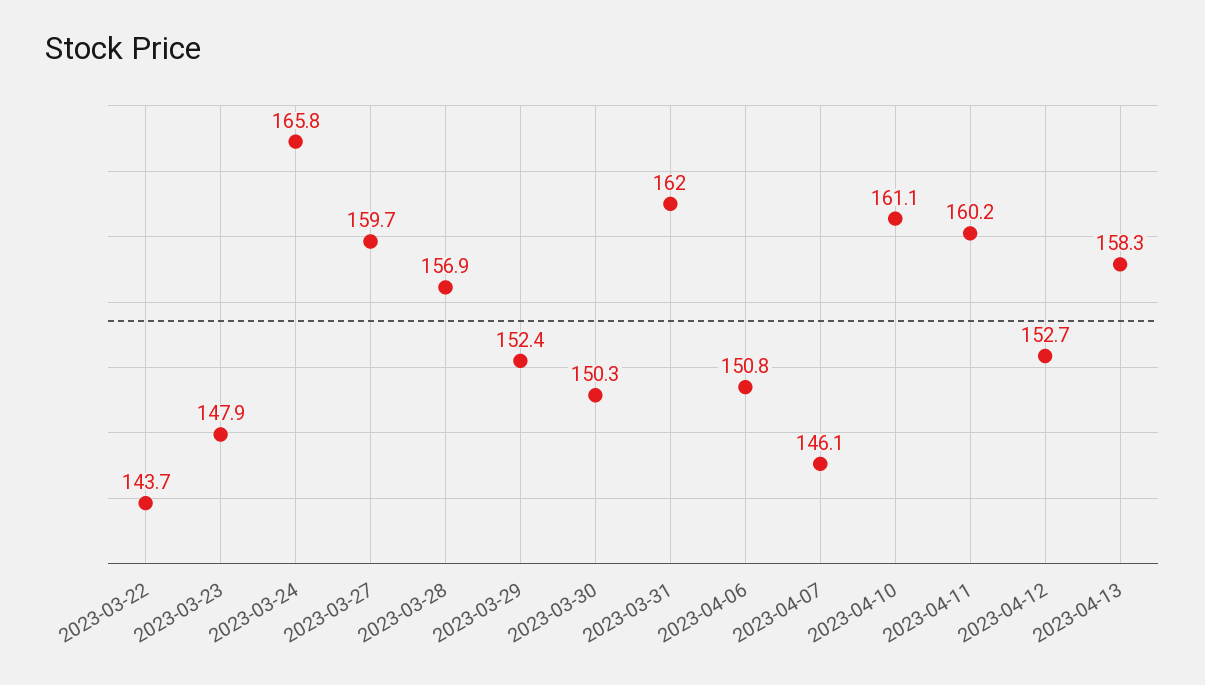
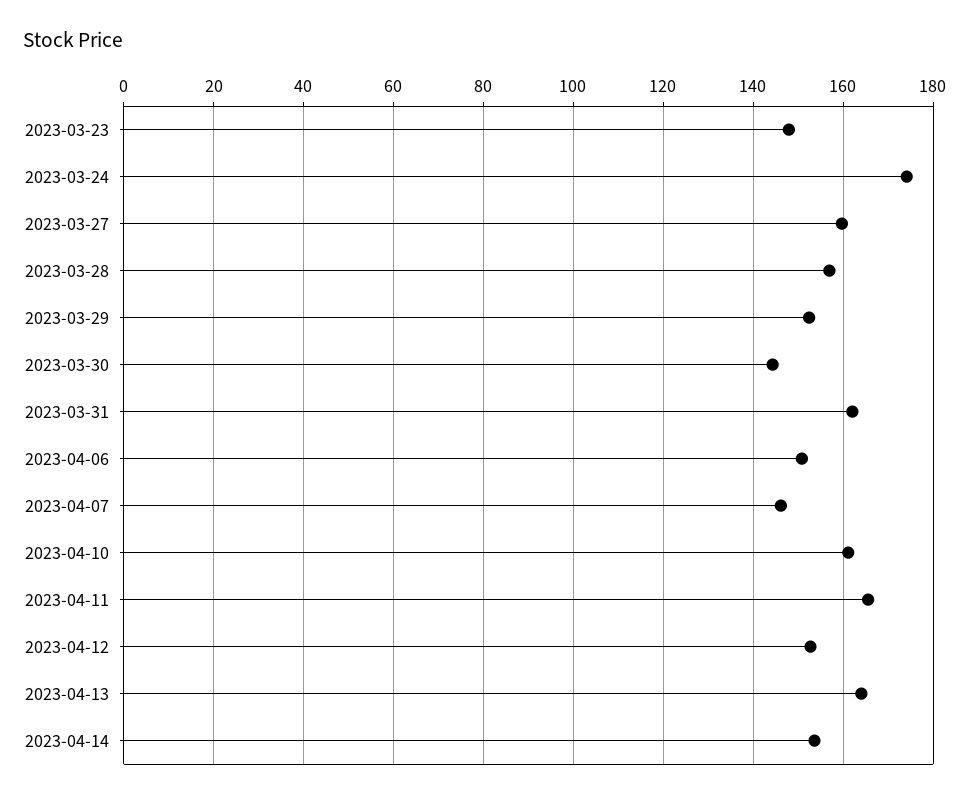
2023-03-22: 143.7 -> none
2023-03-24: 165.8 -> 174
2023-03-30: 150.3 -> 144
2023-04-11: 160.2 -> 166
2023-04-13: 158.3 -> 164
2023-04-14: none -> 154

